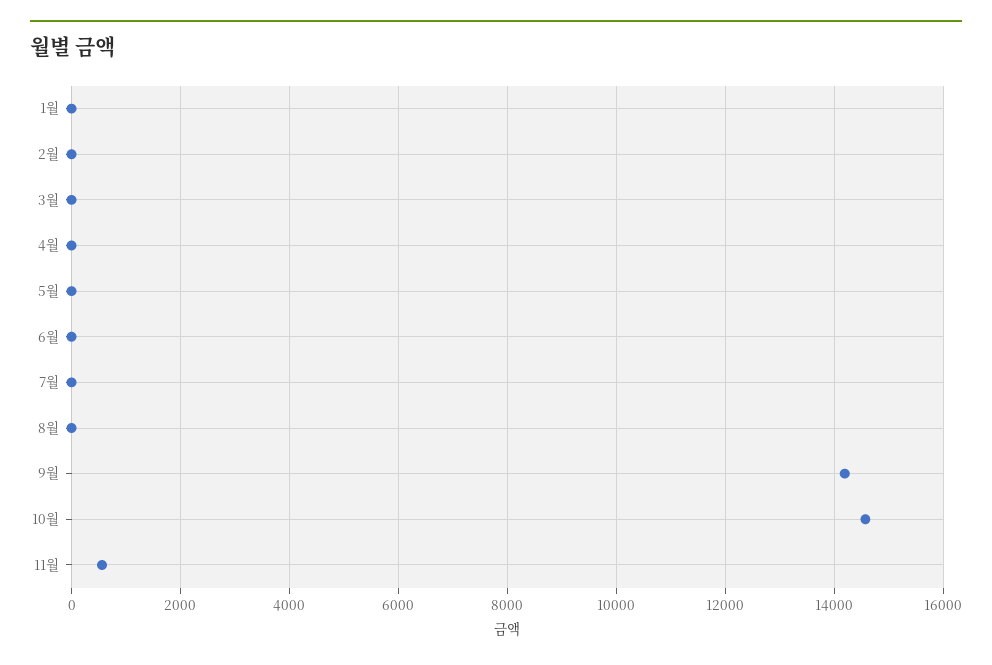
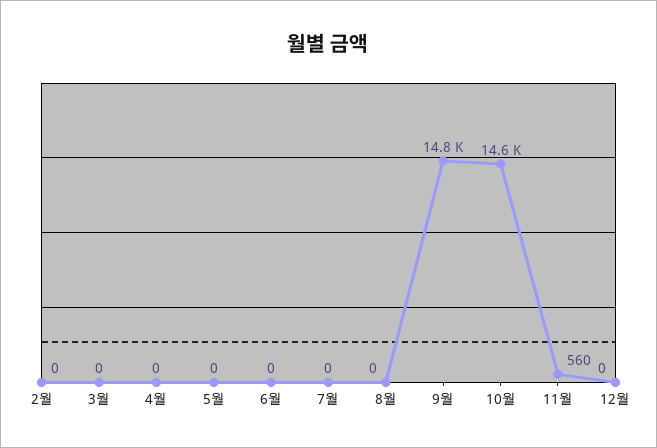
1월: 0 -> none
9월: 14200 -> 14800
12월: none -> 0

